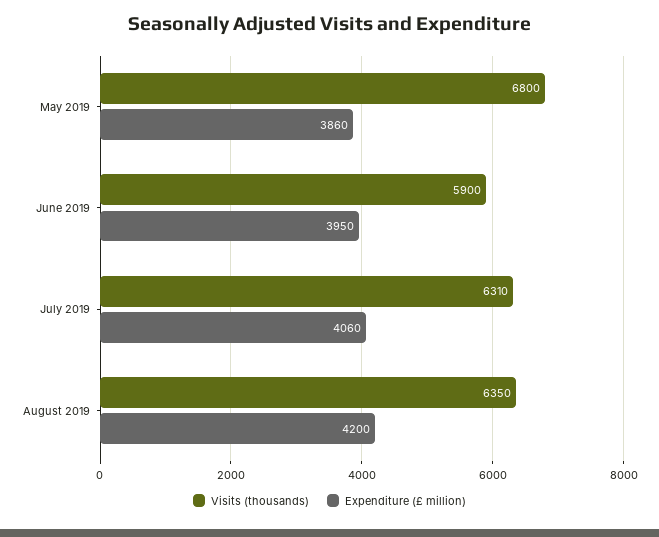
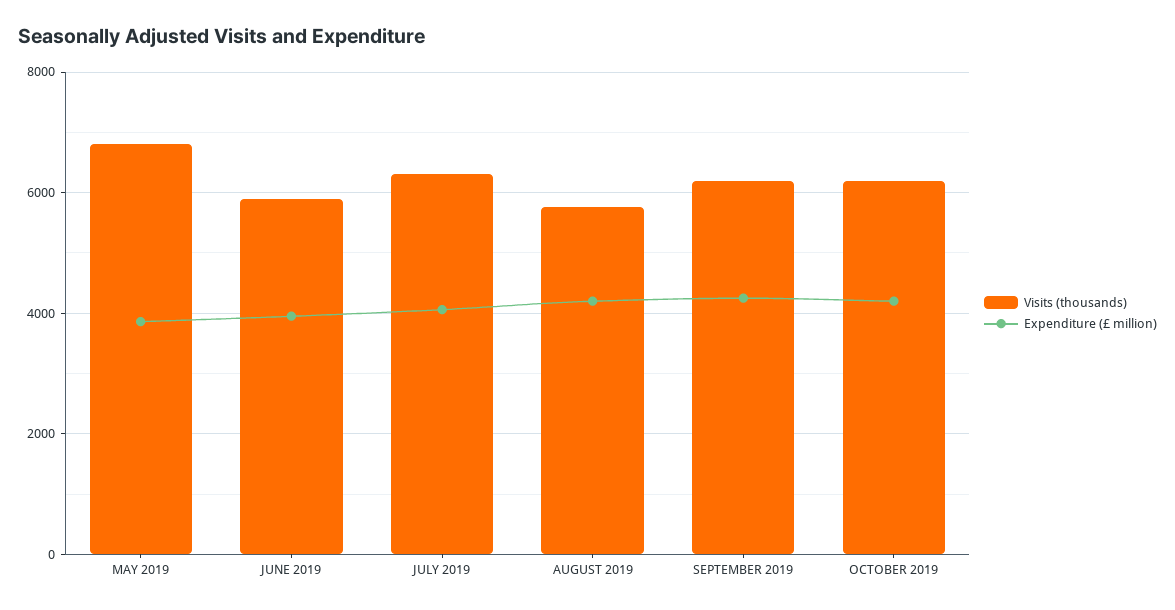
Visits (thousands), August 2019: 6350 -> 5800
Visits (thousands), SEPTEMBER 2019: none -> 6200
Expenditure (£ million), SEPTEMBER 2019: none -> 4200
Visits (thousands), OCTOBER 2019: none -> 6200
Expenditure (£ million), OCTOBER 2019: none -> 4200

